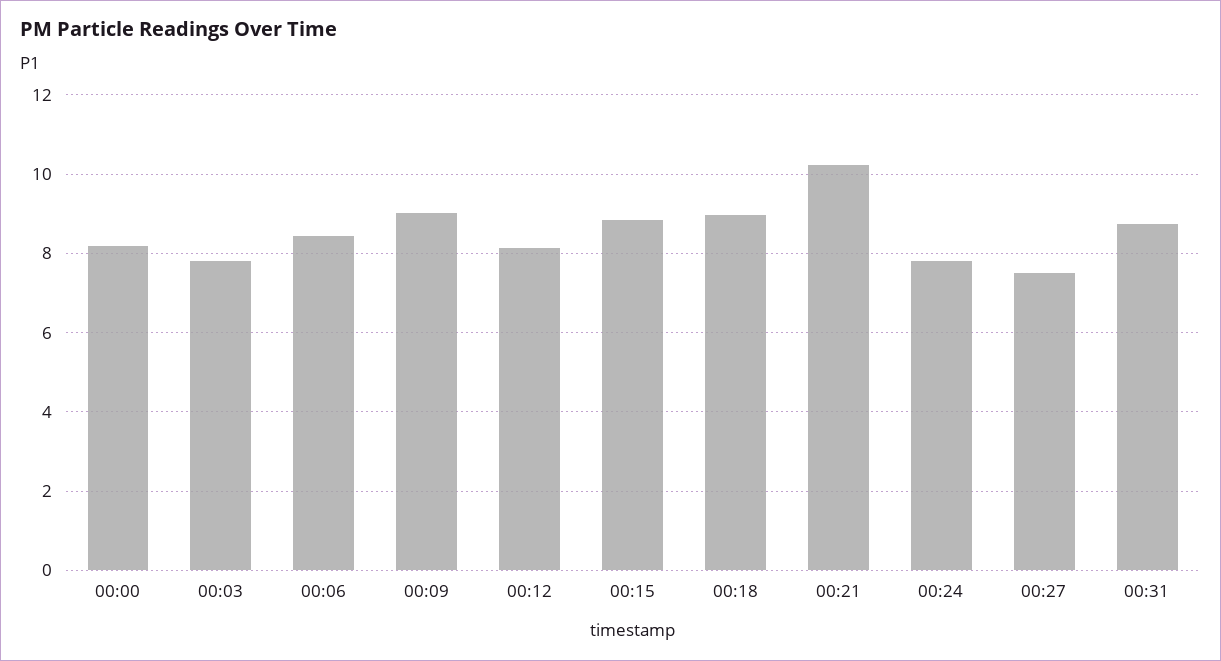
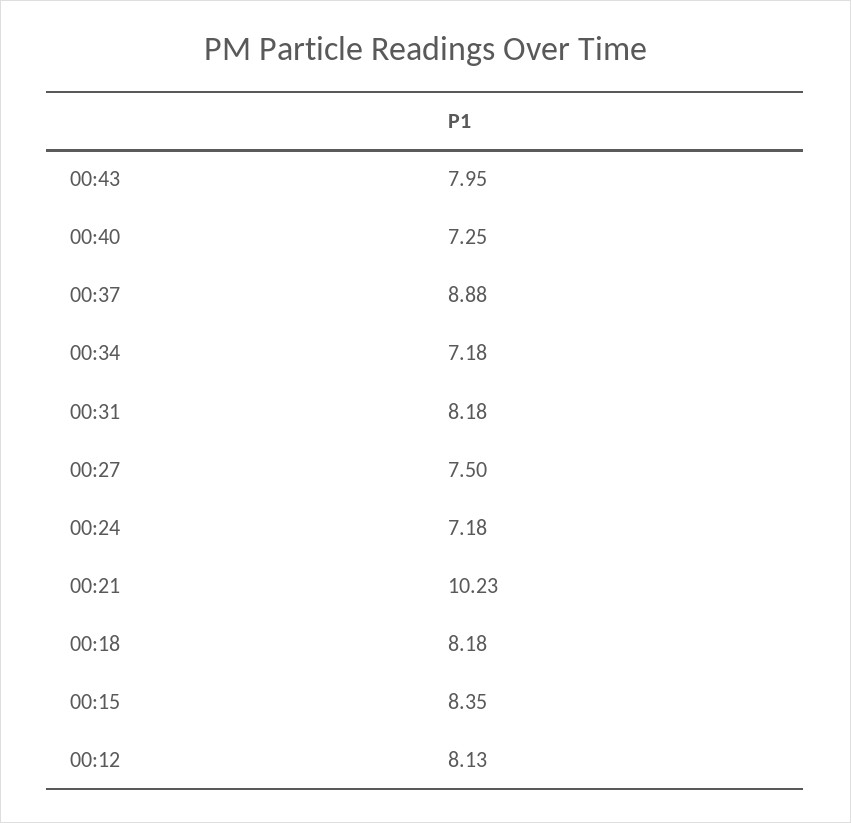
00:00: 8.2 -> none
00:03: 7.8 -> none
00:06: 8.4 -> none
00:09: 9 -> none
00:15: 8.8 -> 8.35
00:18: 9 -> 8.18
00:24: 7.8 -> 7.18
00:31: 8.8 -> 8.18
00:43: none -> 7.95
00:40: none -> 7.25
00:37: none -> 8.88
00:34: none -> 7.18

